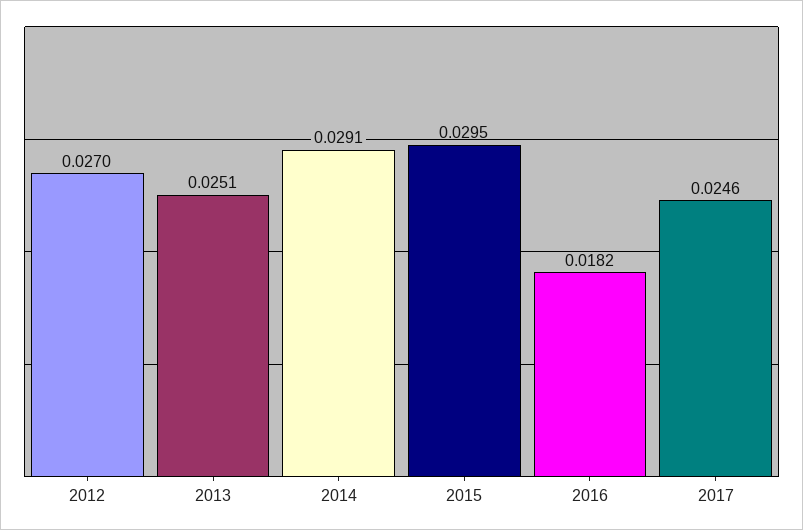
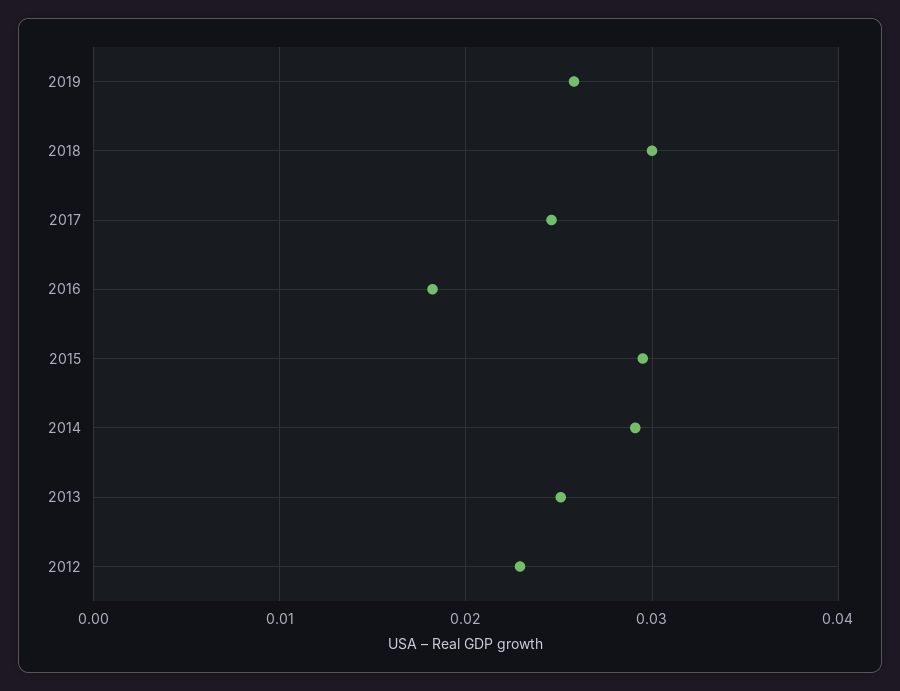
2012: 0.027 -> 0.023
2019: none -> 0.026
2018: none -> 0.03

